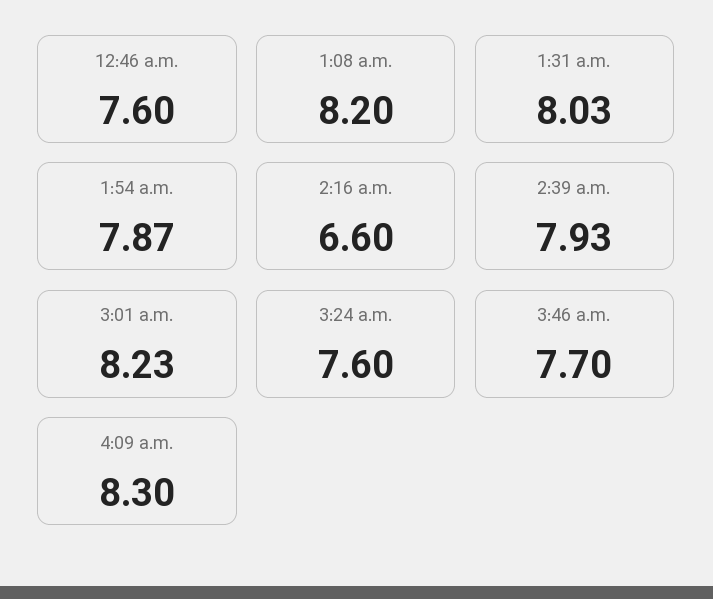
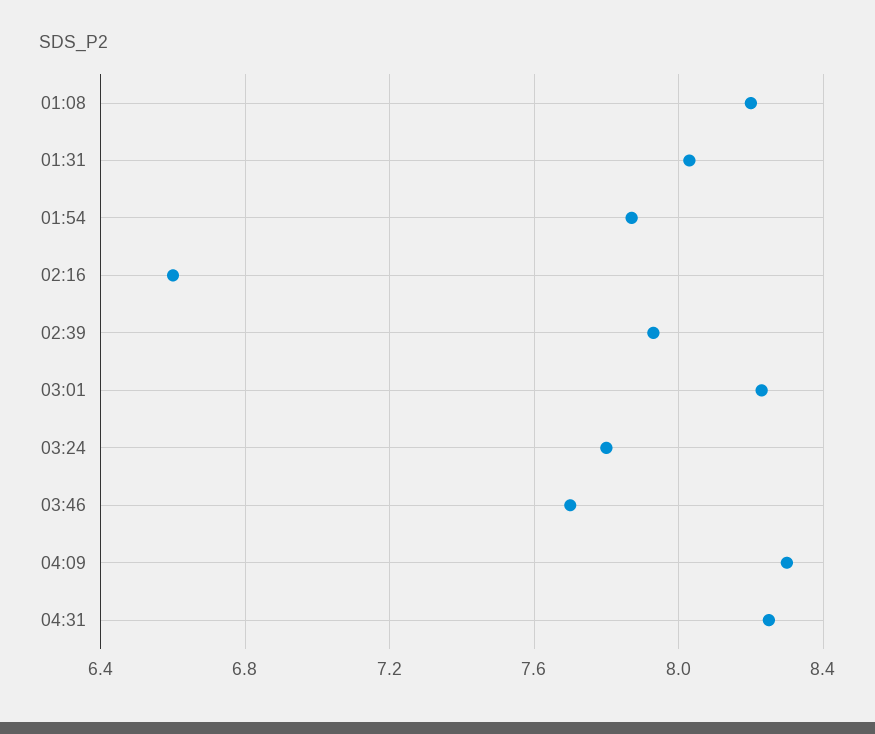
12:46 a.m.: 7.6 -> none
3:24 a.m.: 7.6 -> 7.8
04:31: none -> 8.25

